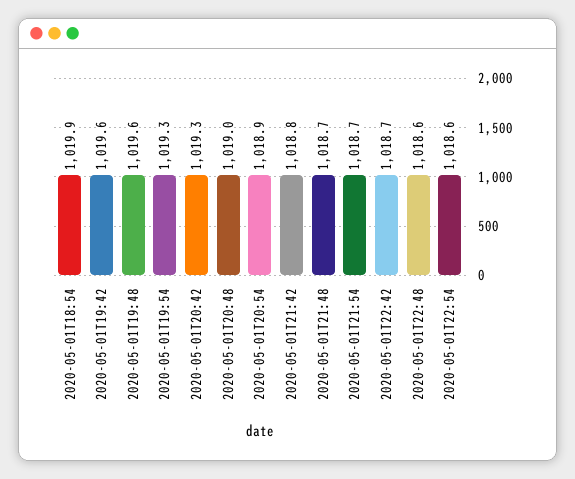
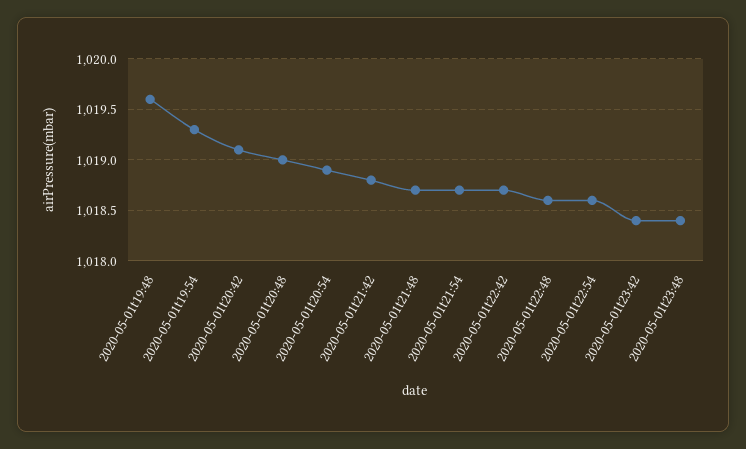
2020-05-01T18:54: 1019.9 -> none
2020-05-01T19:42: 1019.6 -> none
2020-05-01T20:42: 1019.3 -> 1019.1
2020-05-01t23:42: none -> 1018.4
2020-05-01t23:48: none -> 1018.4

